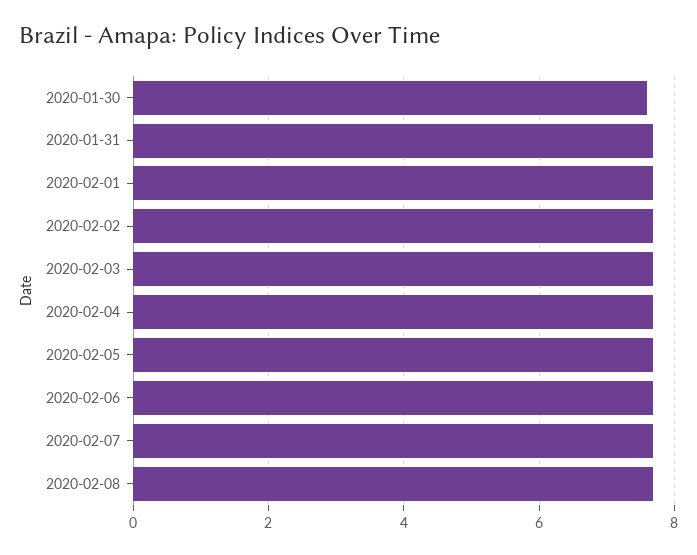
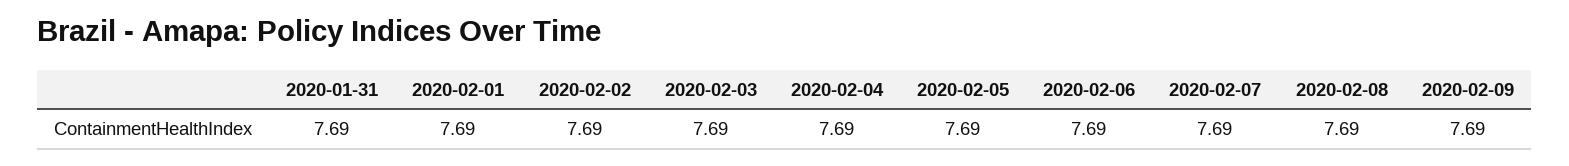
2020-01-30: 7.6 -> none
2020-02-09: none -> 7.69

